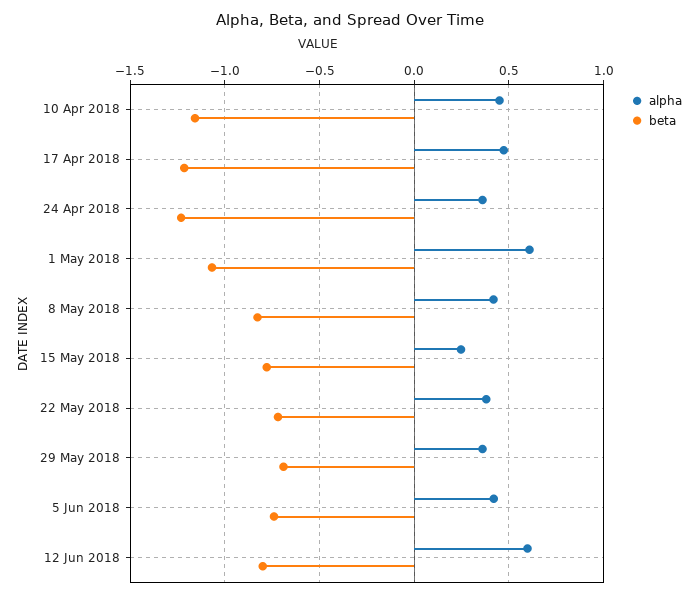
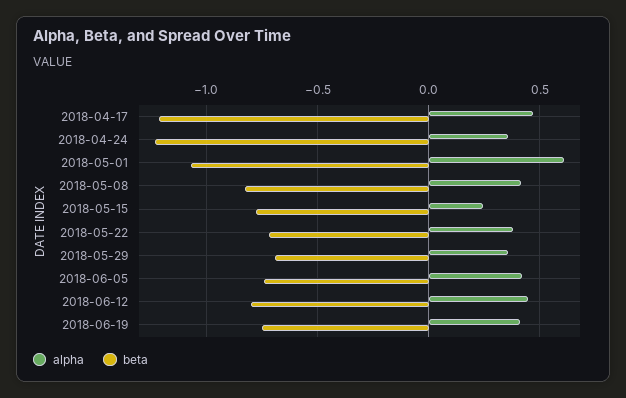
alpha, 10 Apr 2018: 0.45 -> none
beta, 10 Apr 2018: -1.15 -> none
alpha, 12 Jun 2018: 0.6 -> 0.45
alpha, 2018-06-19: none -> 0.4
beta, 2018-06-19: none -> -0.75

